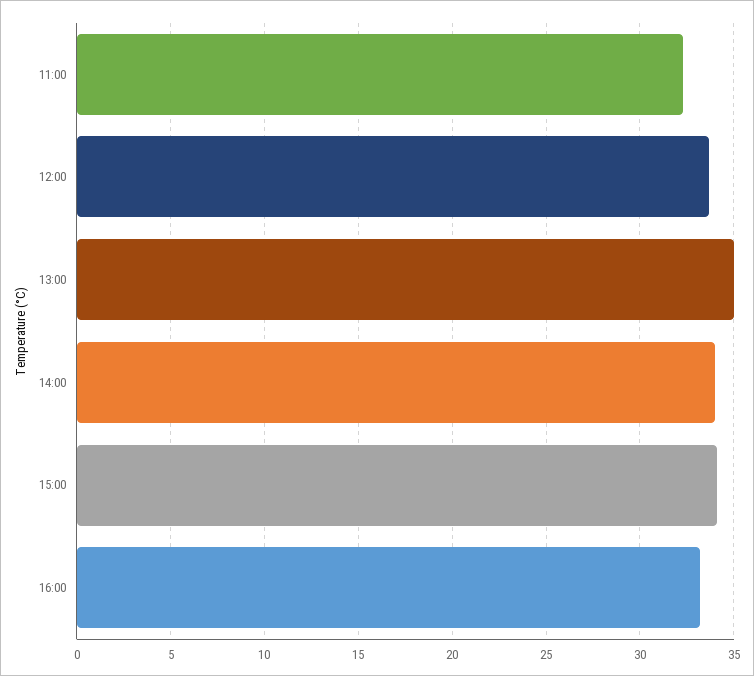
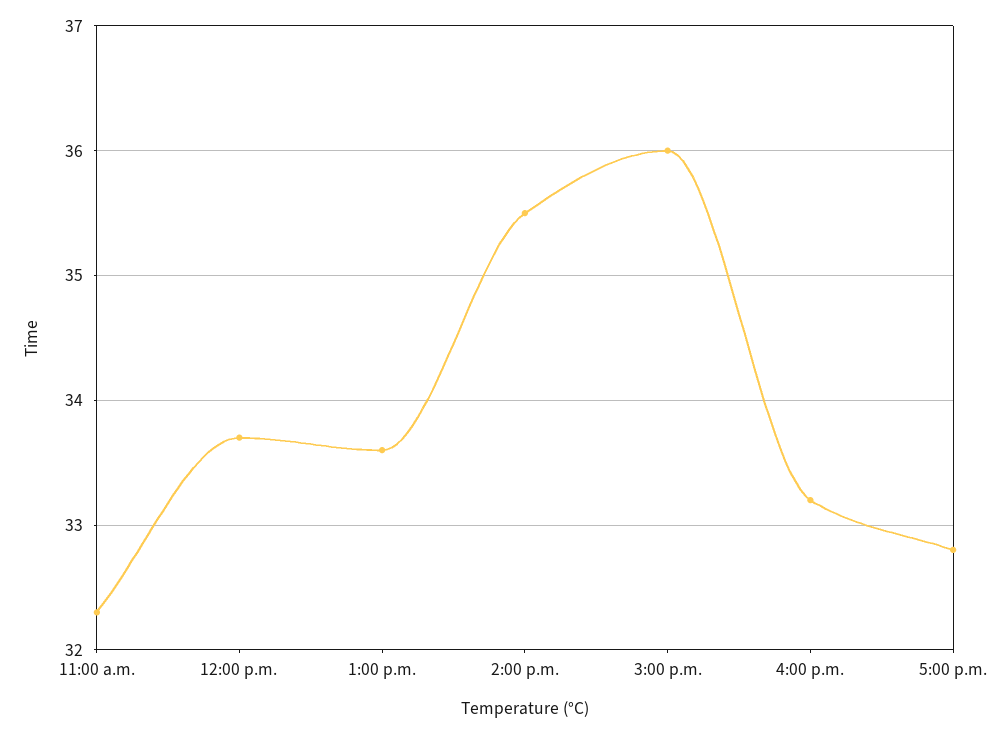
13:00: 35 -> 33.6
14:00: 34 -> 35.5
15:00: 34 -> 36
5:00 p.m.: none -> 32.8

